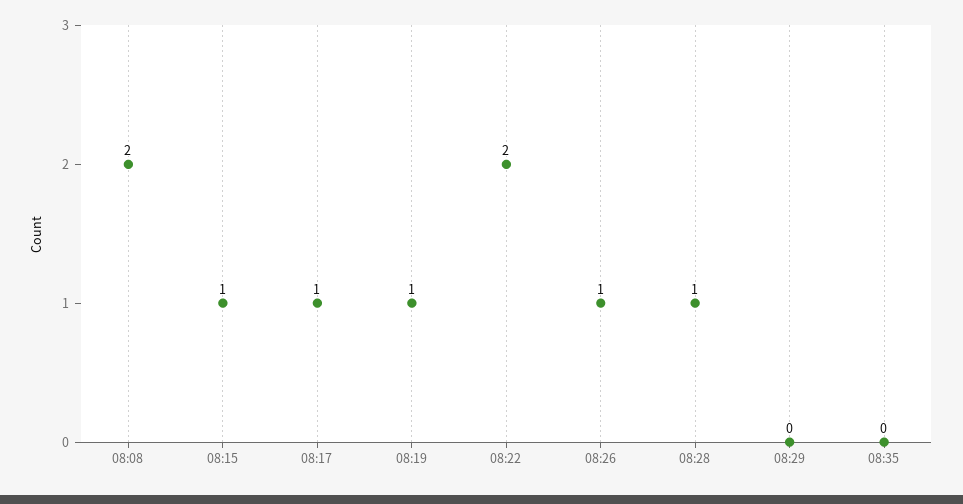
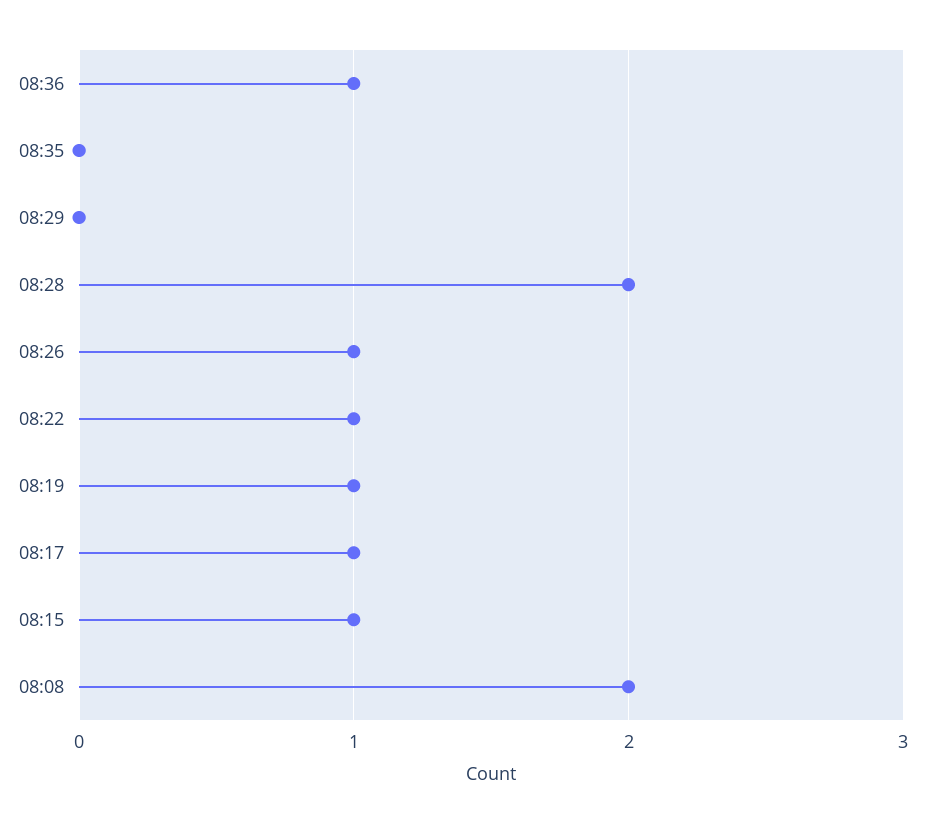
08:22: 2 -> 1
08:28: 1 -> 2
08:36: none -> 1

